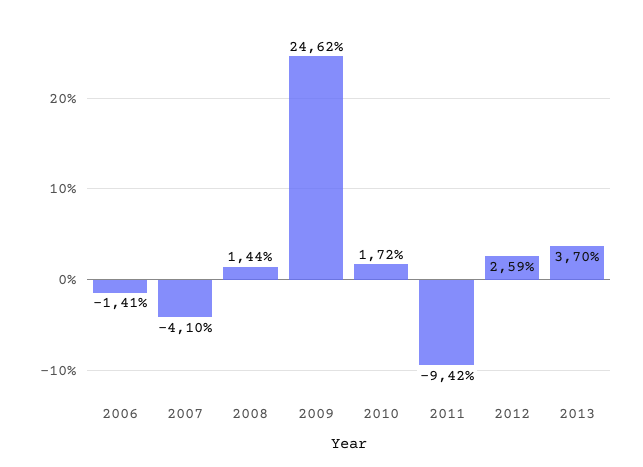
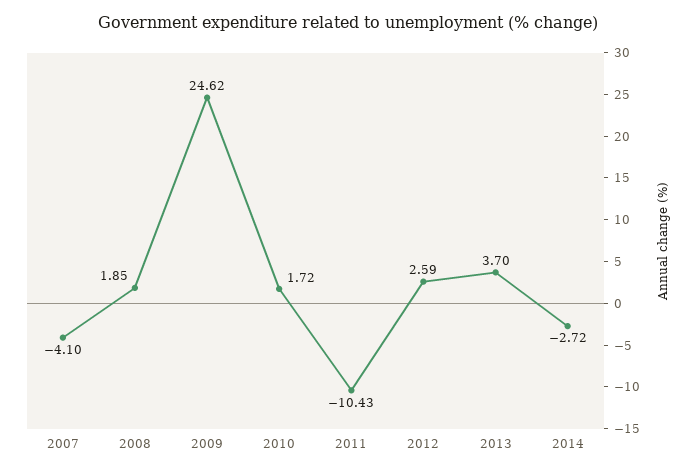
2006: -1.41 -> none
2008: 1.44 -> 1.85
2011: -9.42 -> -10.43
2014: none -> -2.72

